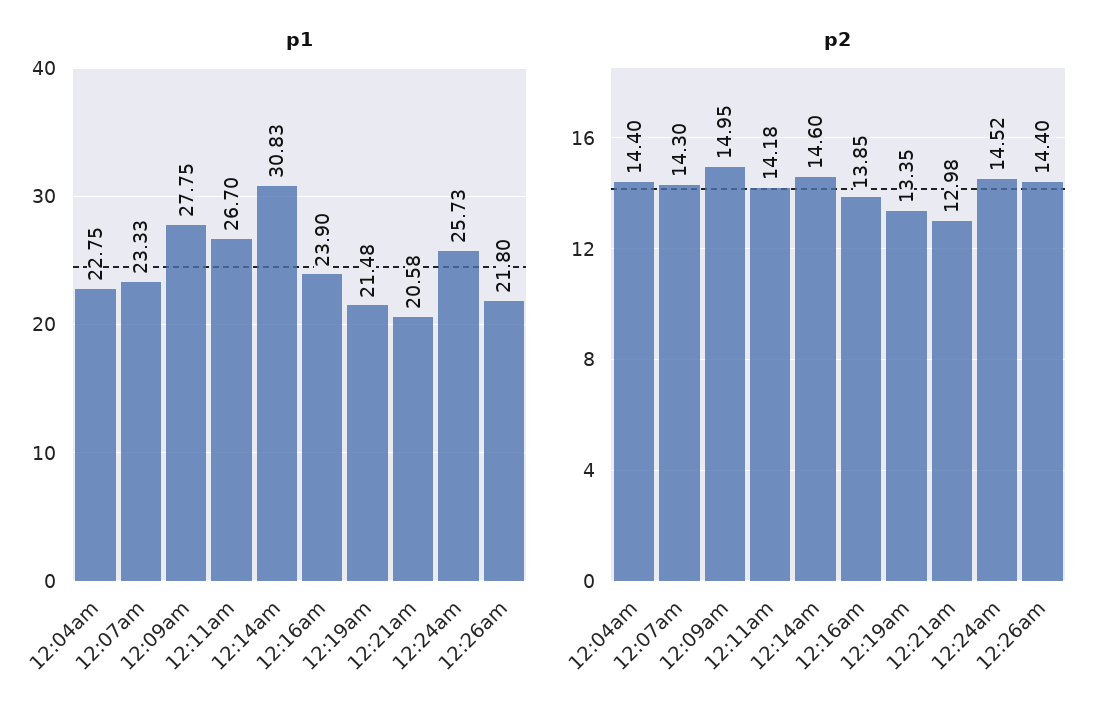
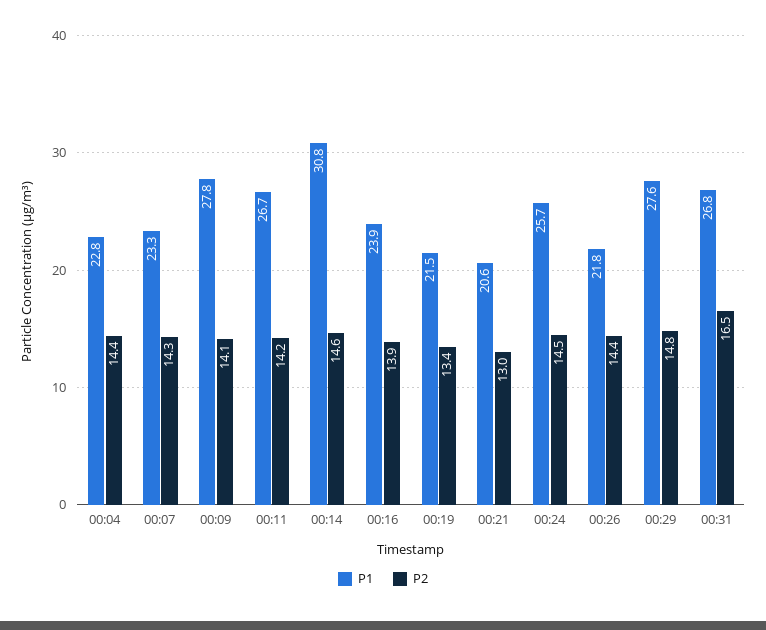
p2, 12:09am: 14.95 -> 14.1
p1, 00:29: none -> 27.6
p2, 00:29: none -> 14.8
p1, 00:31: none -> 26.8
p2, 00:31: none -> 16.5

